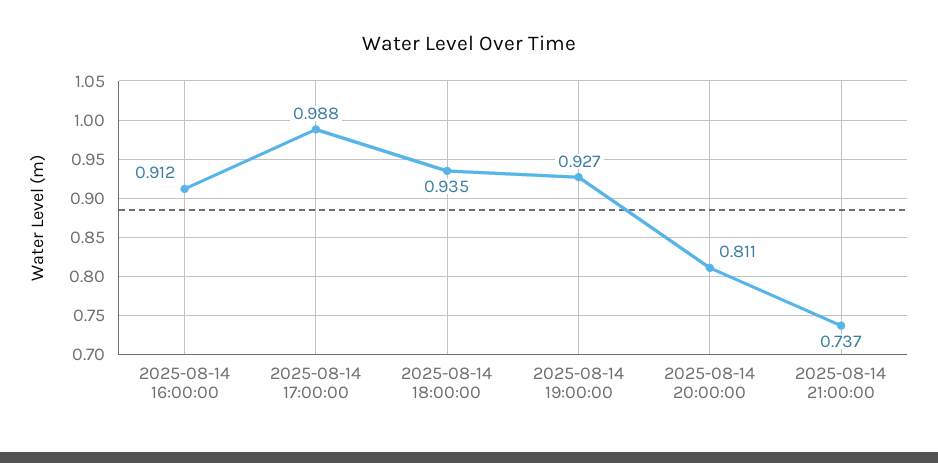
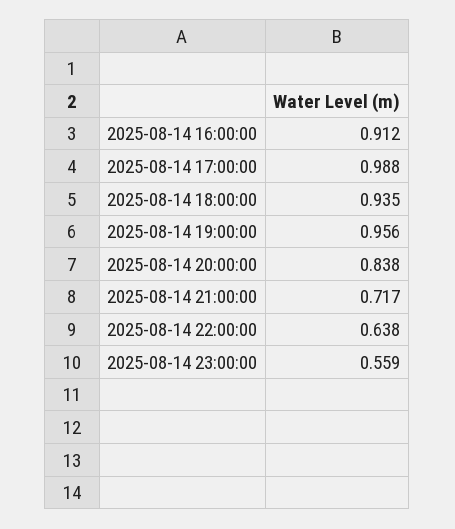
2025-08-14 19:00:00: 0.927 -> 0.956
2025-08-14 20:00:00: 0.811 -> 0.838
2025-08-14 21:00:00: 0.737 -> 0.717
2025-08-14 22:00:00: none -> 0.638
2025-08-14 23:00:00: none -> 0.559

